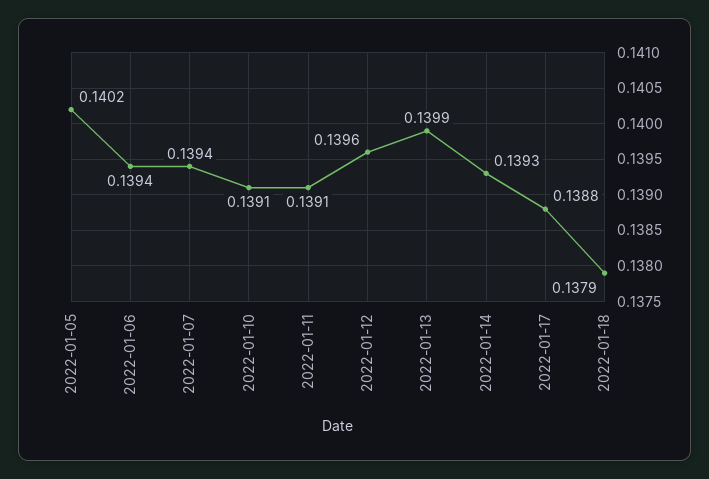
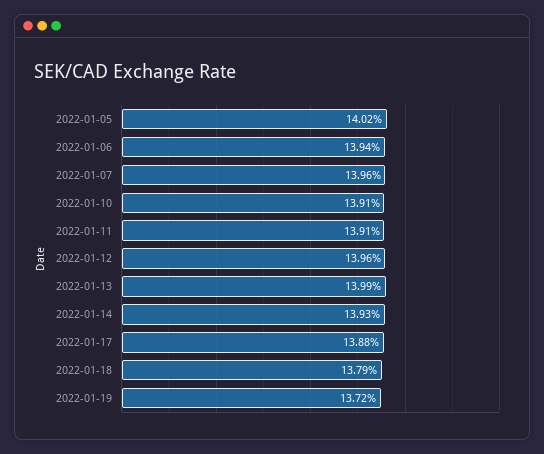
2022-01-07: 0.1394 -> 0.1396
2022-01-19: none -> 0.1372

